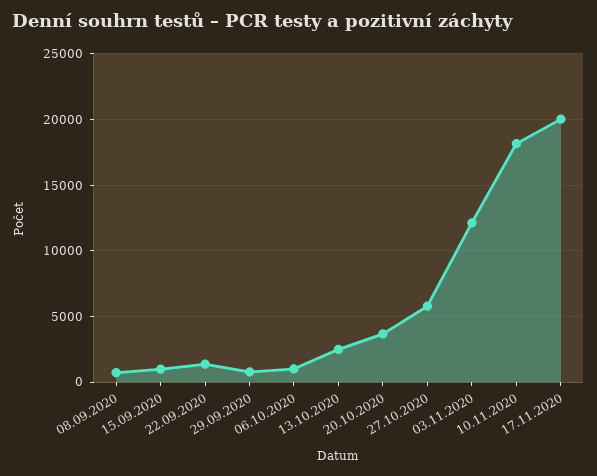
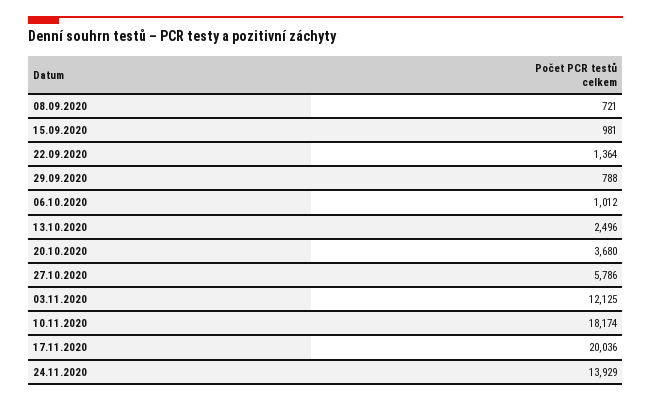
24.11.2020: none -> 13929

